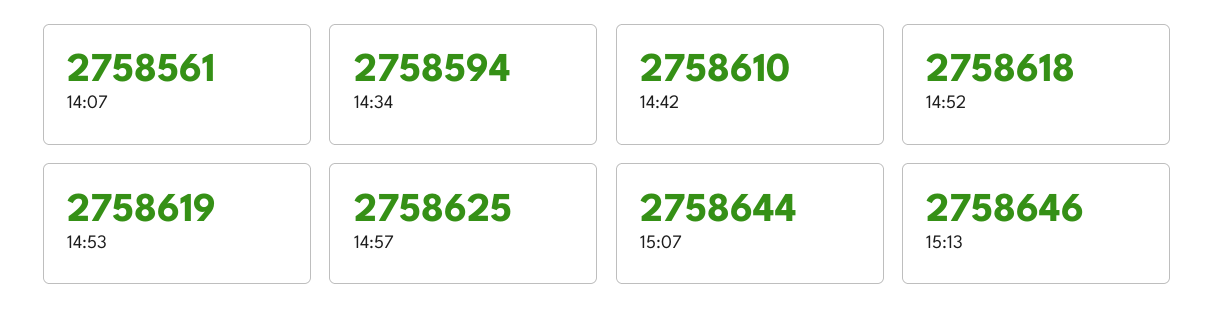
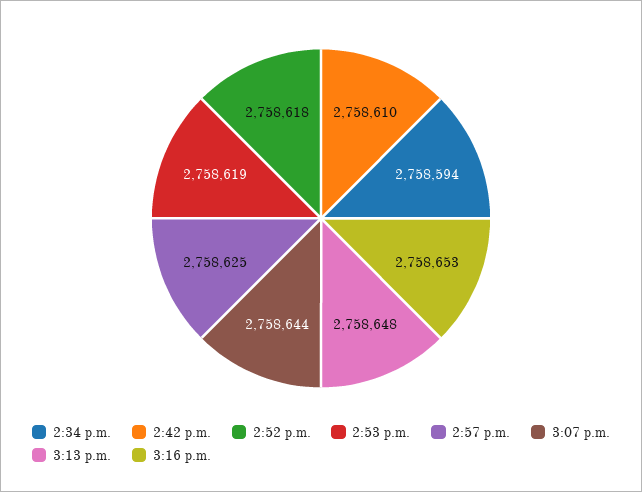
14:07: 2758561 -> none
15:13: 2758646 -> 2758648
3:16 p.m.: none -> 2758653

